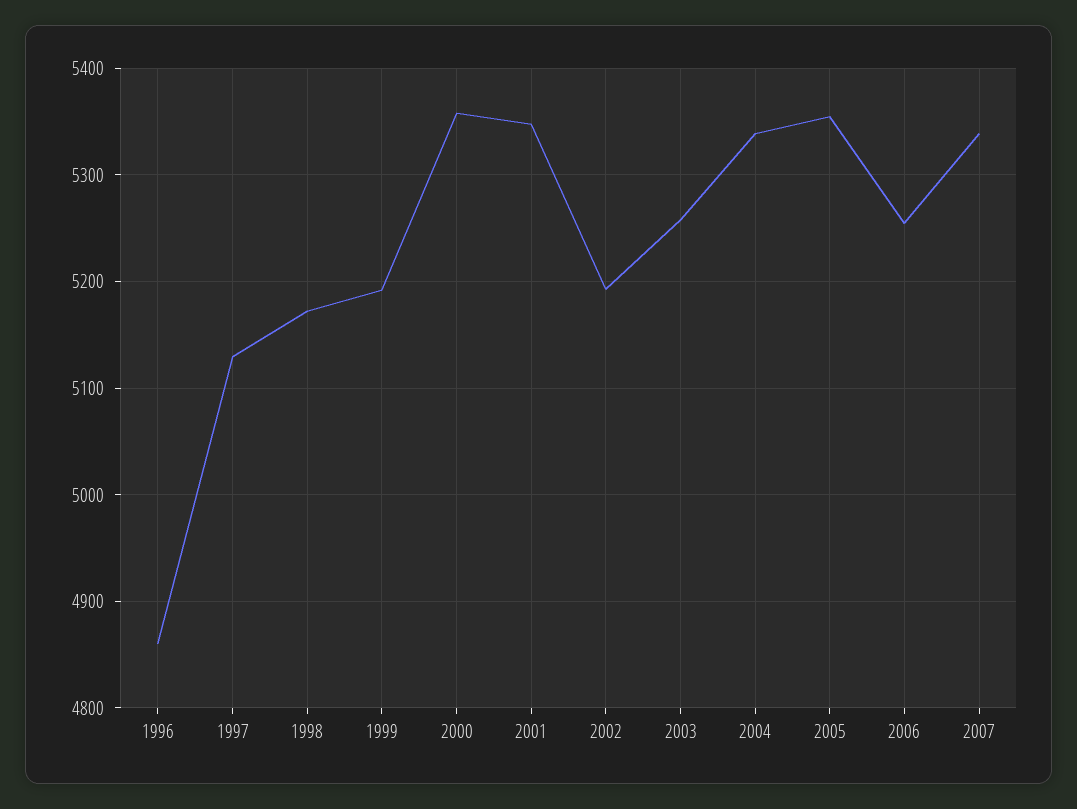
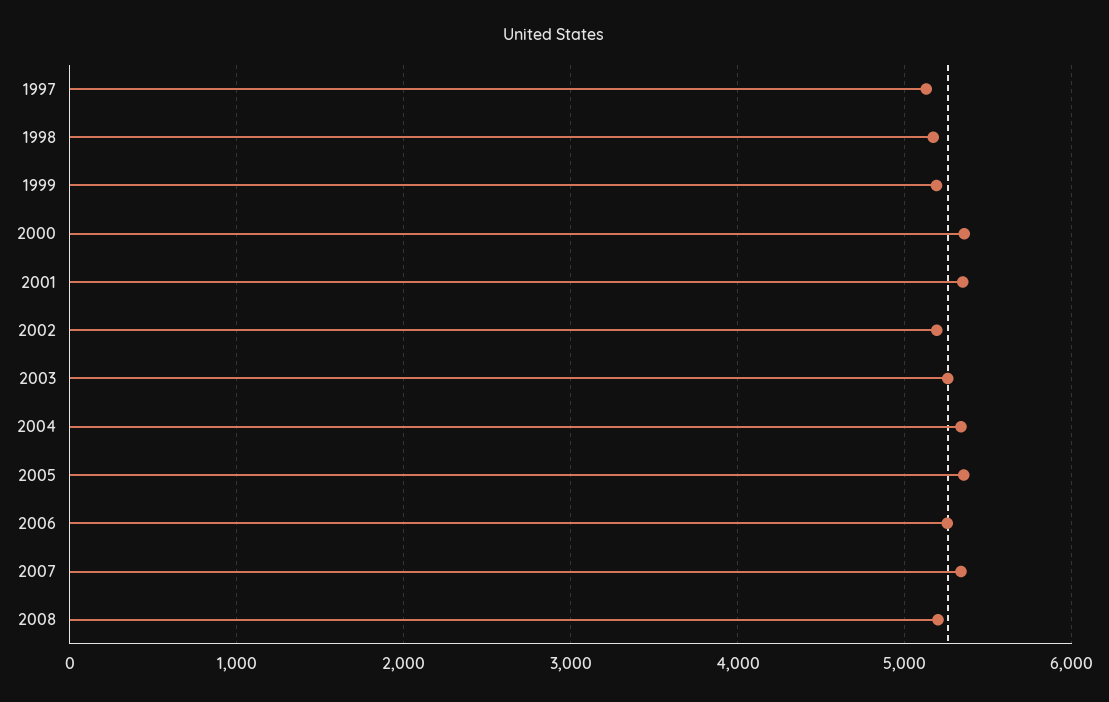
1996: 4860 -> none
2008: none -> 5200

